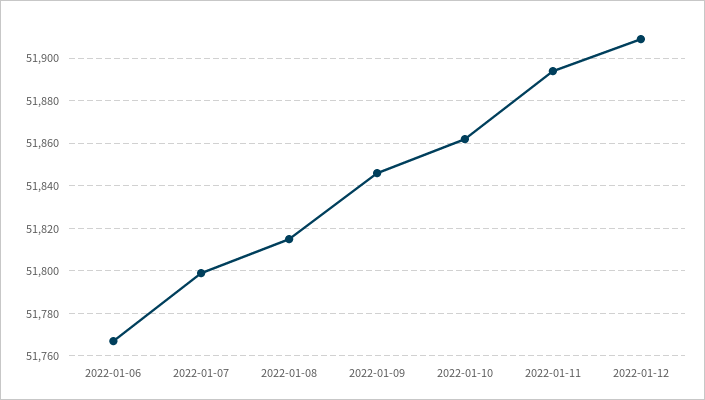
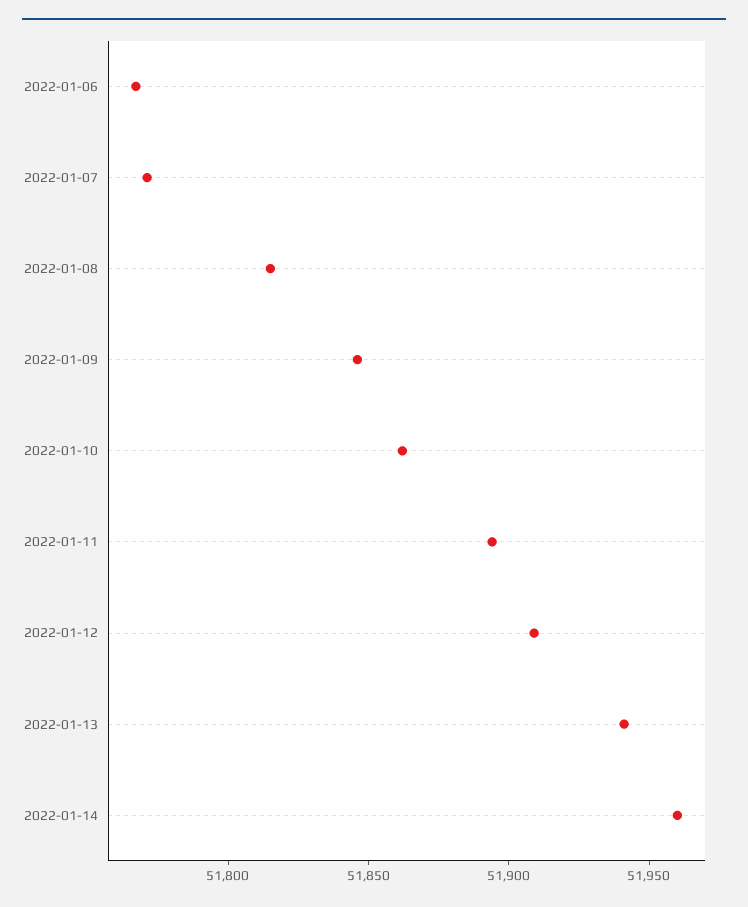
2022-01-07: 51800 -> 51770
2022-01-13: none -> 51940
2022-01-14: none -> 51960

